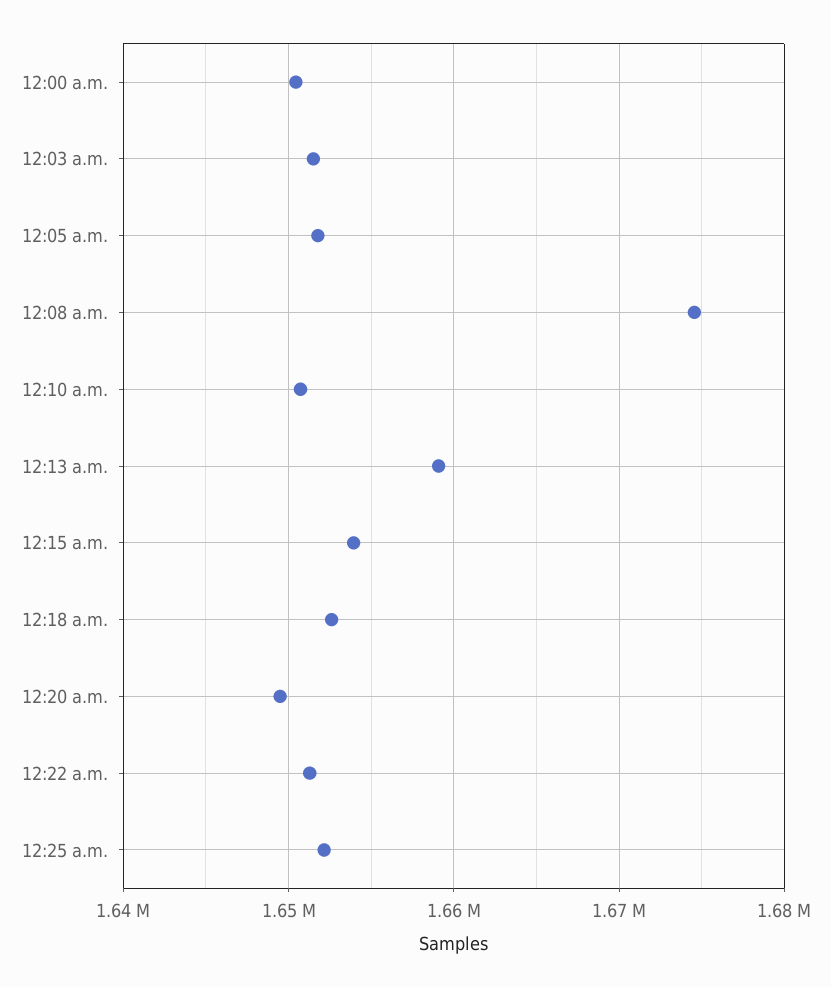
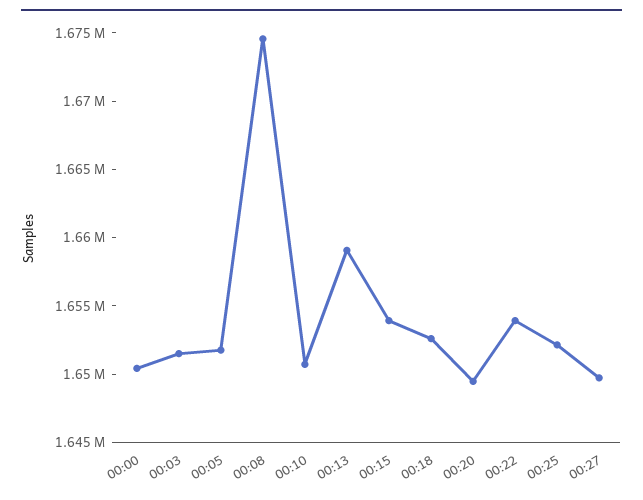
12:22 a.m.: 1651000 -> 1654000
00:27: none -> 1650000

